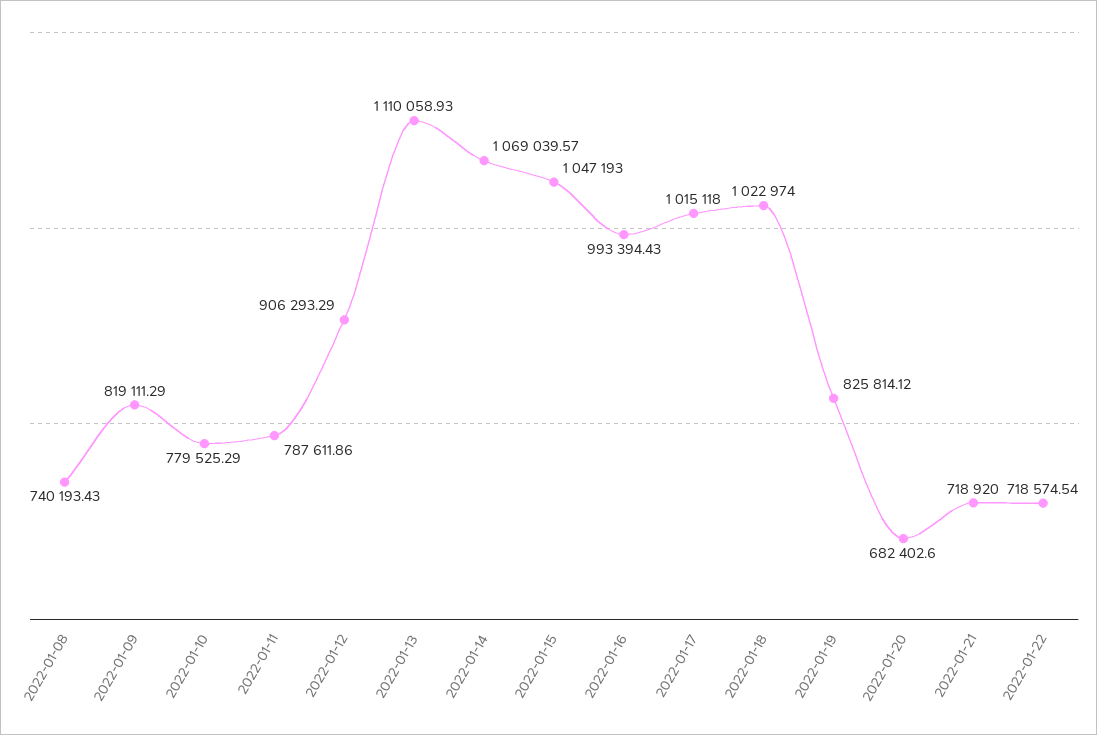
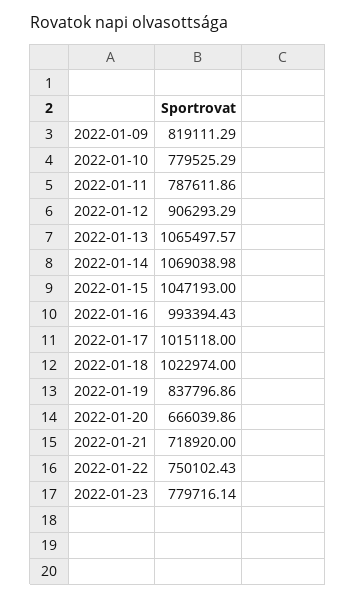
2022-01-08: 740193.43 -> none
2022-01-13: 1110058.93 -> 1065497.57
2022-01-14: 1069039.57 -> 1069038.98
2022-01-19: 825814.12 -> 837796.86
2022-01-20: 682402.6 -> 666039.86
2022-01-22: 718574.54 -> 750102.43
2022-01-23: none -> 779716.14

